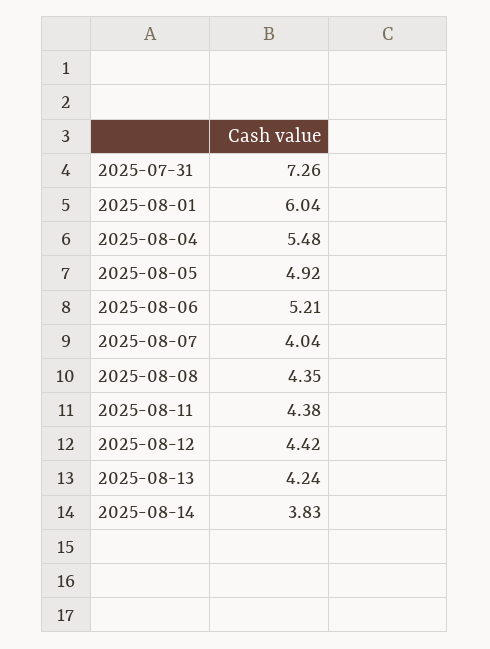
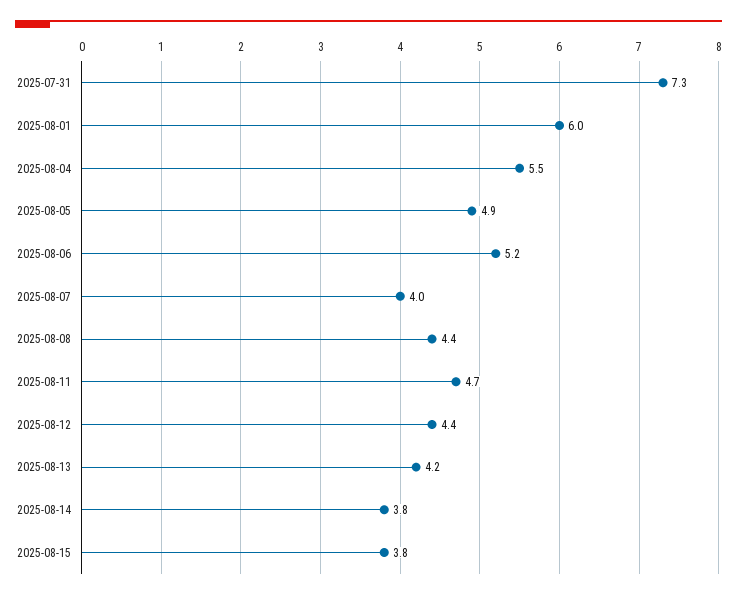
2025-08-11: 4.38 -> 4.7
2025-08-15: none -> 3.8

